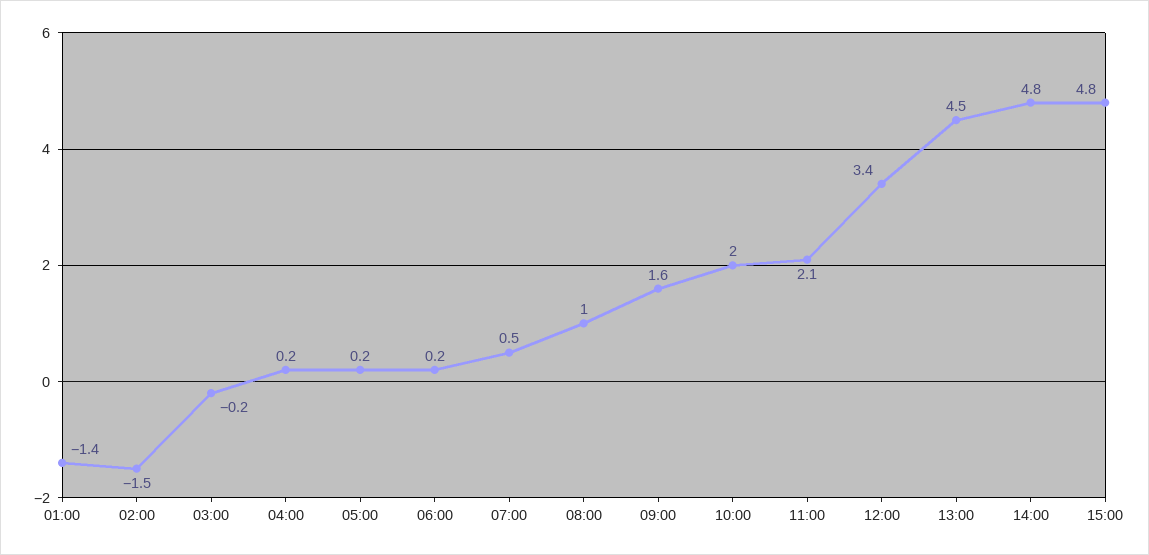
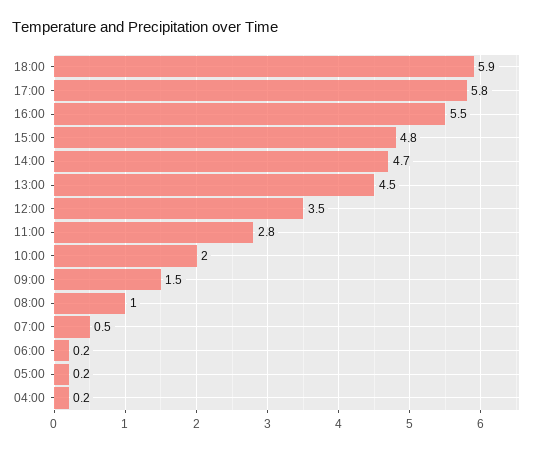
01:00: -1.4 -> none
02:00: -1.5 -> none
03:00: -0.2 -> none
09:00: 1.6 -> 1.5
11:00: 2.1 -> 2.8
12:00: 3.4 -> 3.5
14:00: 4.8 -> 4.7
18:00: none -> 5.9
17:00: none -> 5.8
16:00: none -> 5.5

